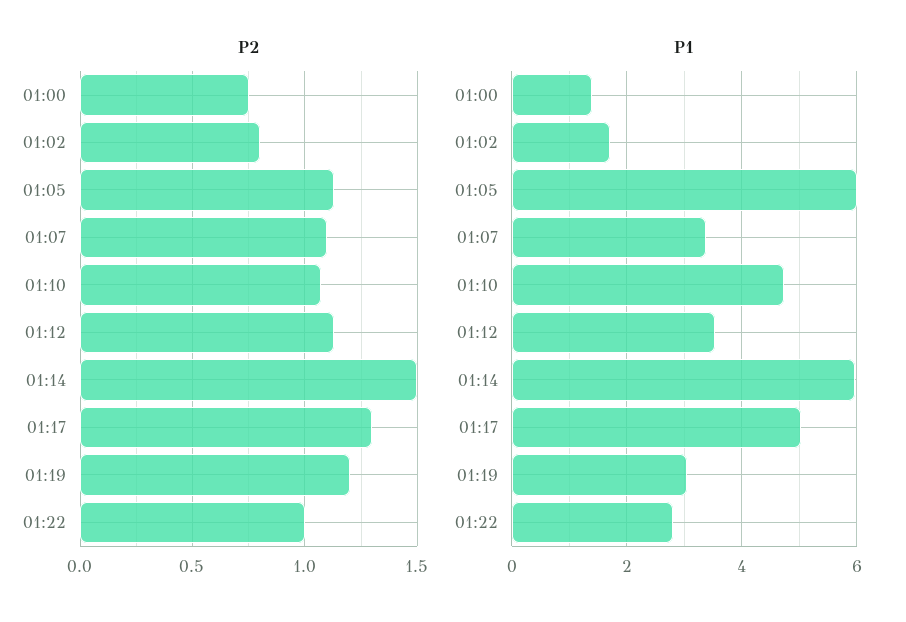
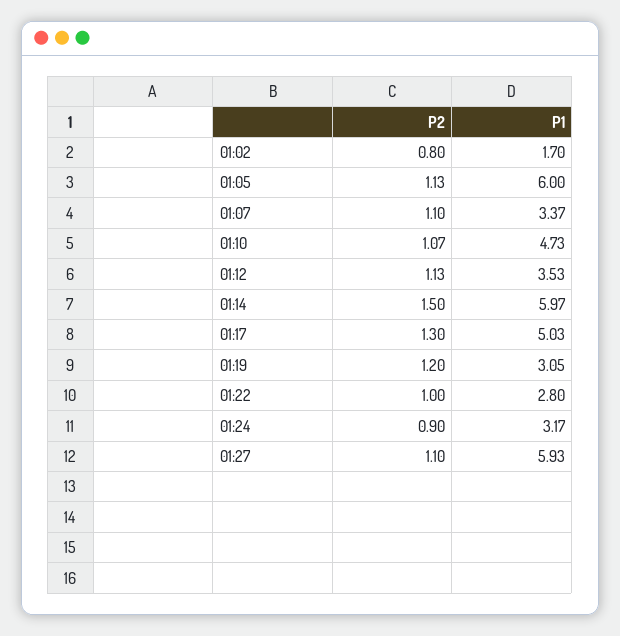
P2, 01:00: 0.75 -> none
P1, 01:00: 1.4 -> none
P2, 01:24: none -> 0.9
P1, 01:24: none -> 3.17
P2, 01:27: none -> 1.1
P1, 01:27: none -> 5.93

